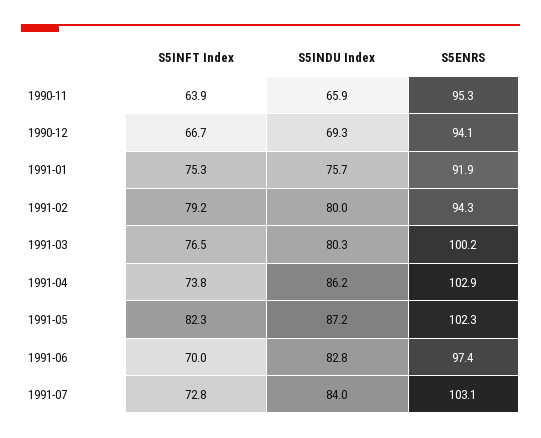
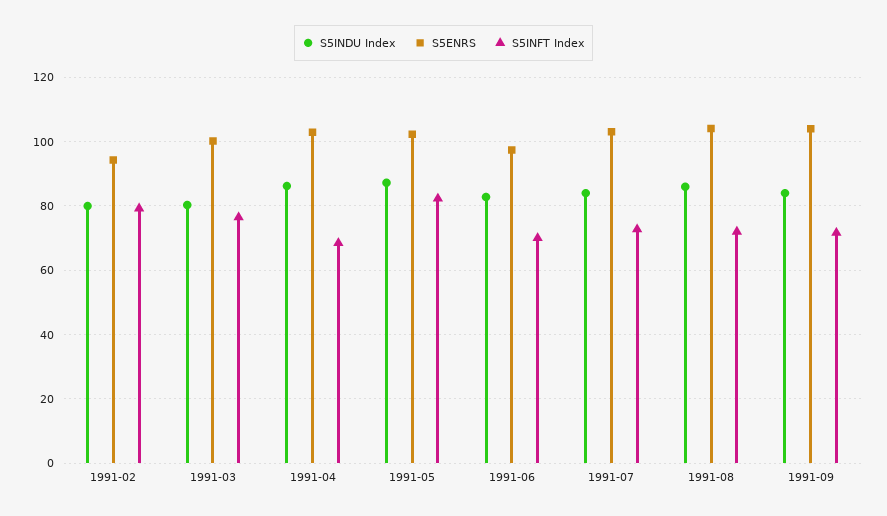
S5INFT Index, 1990-11: 63.9 -> none
S5INDU Index, 1990-11: 65.9 -> none
S5ENRS, 1990-11: 95.3 -> none
S5INFT Index, 1990-12: 66.7 -> none
S5INDU Index, 1990-12: 69.3 -> none
S5ENRS, 1990-12: 94.1 -> none
S5INFT Index, 1991-01: 75.3 -> none
S5INDU Index, 1991-01: 75.7 -> none
S5ENRS, 1991-01: 91.9 -> none
S5INFT Index, 1991-04: 73.8 -> 68
S5INDU Index, 1991-08: none -> 86
S5ENRS, 1991-08: none -> 104
S5INFT Index, 1991-08: none -> 72
S5INDU Index, 1991-09: none -> 84
S5ENRS, 1991-09: none -> 104
S5INFT Index, 1991-09: none -> 72

